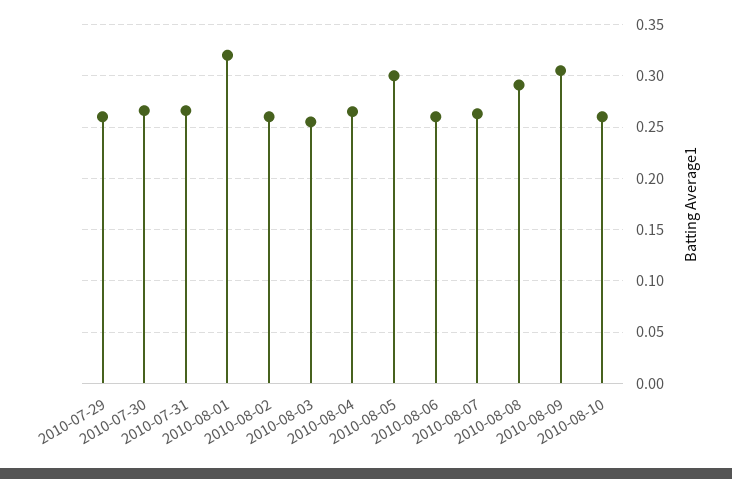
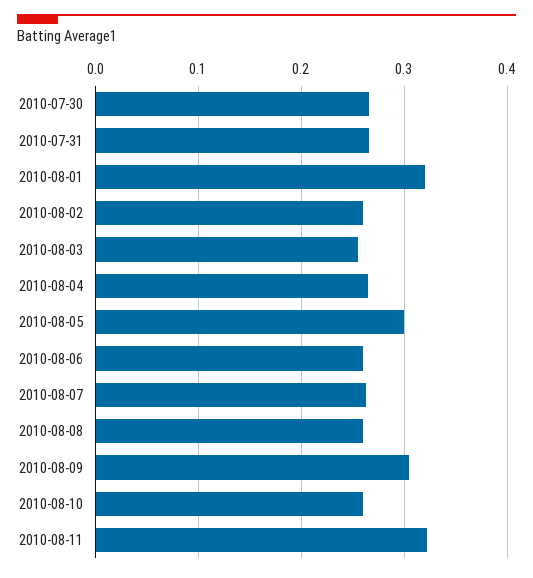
2010-07-29: 0.26 -> none
2010-08-08: 0.29 -> 0.26
2010-08-11: none -> 0.32

